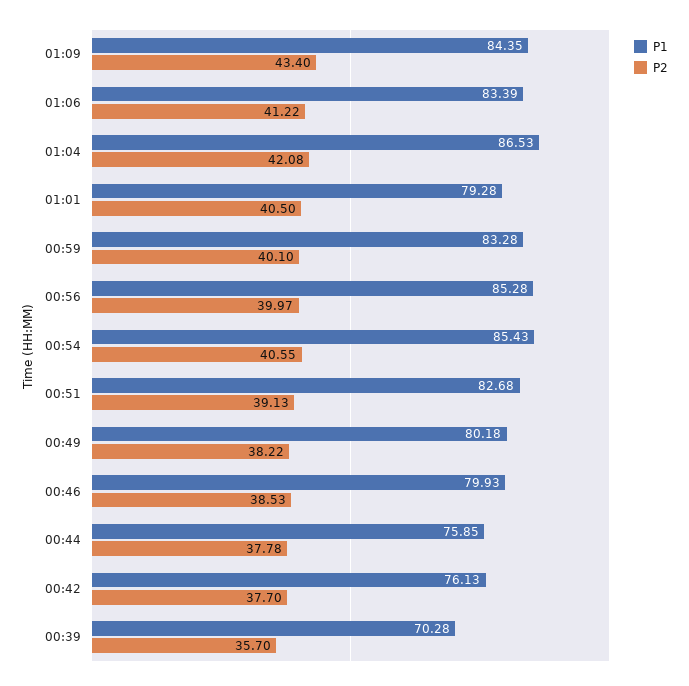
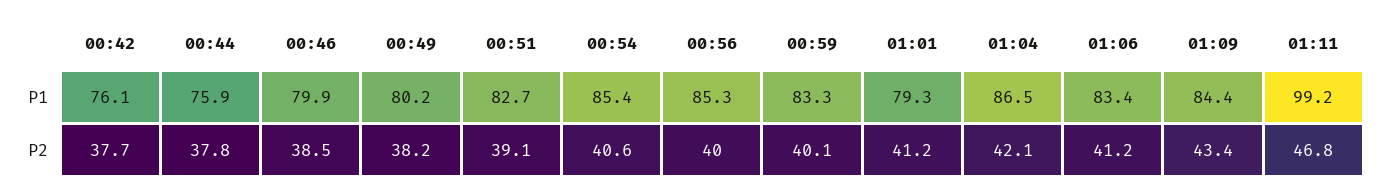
P2, 01:01: 40.5 -> 41.2
P1, 00:39: 70.28 -> none
P2, 00:39: 35.7 -> none
P1, 01:11: none -> 99.2
P2, 01:11: none -> 46.8

